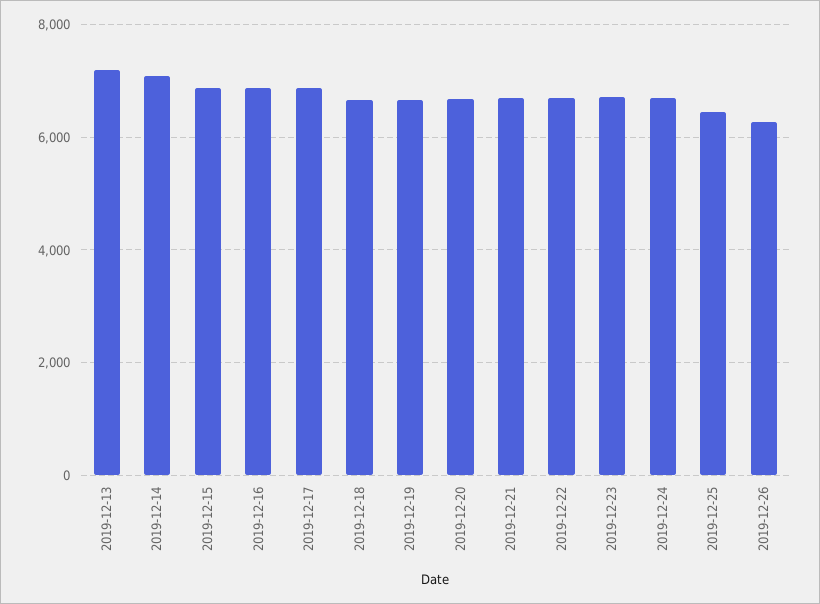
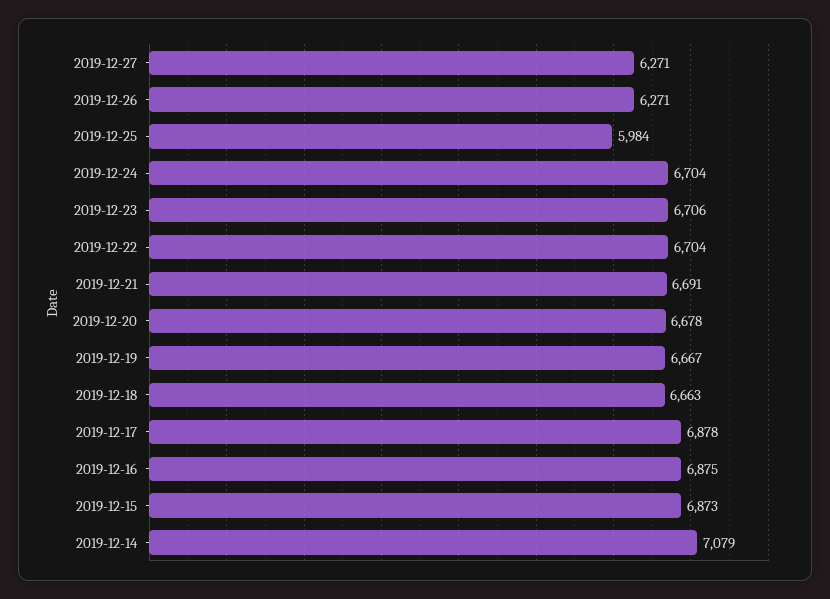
2019-12-13: 7200 -> none
2019-12-25: 6400 -> 5984
2019-12-27: none -> 6271

